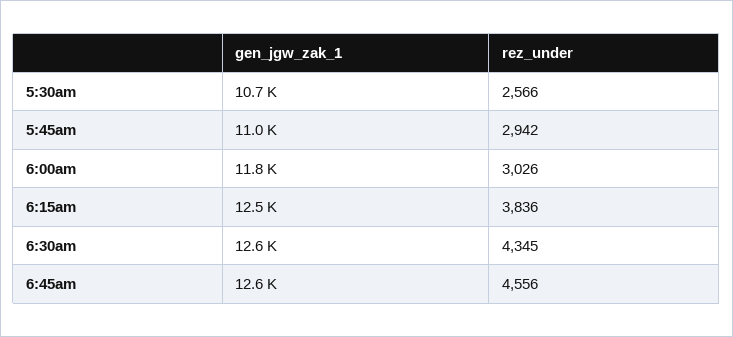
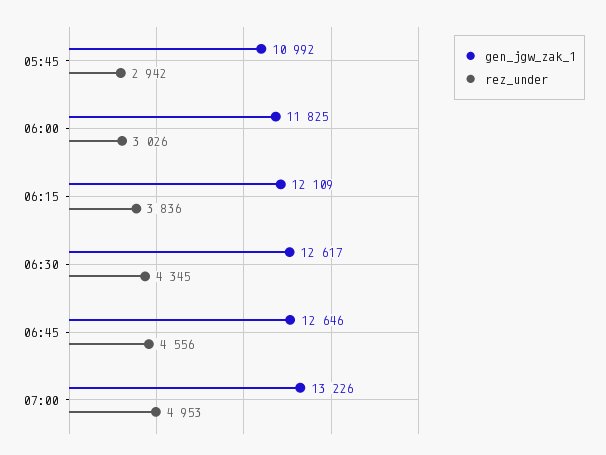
gen_jgw_zak_1, 5:30am: 10700 -> none
rez_under, 5:30am: 2566 -> none
gen_jgw_zak_1, 6:15am: 12500 -> 12109
gen_jgw_zak_1, 07:00: none -> 13226
rez_under, 07:00: none -> 4953

